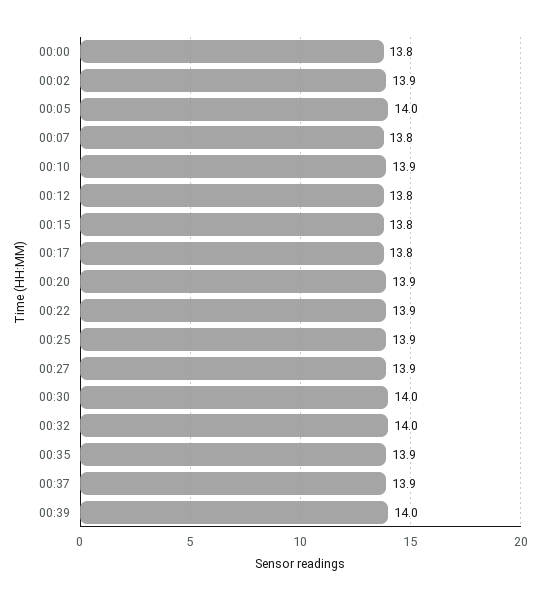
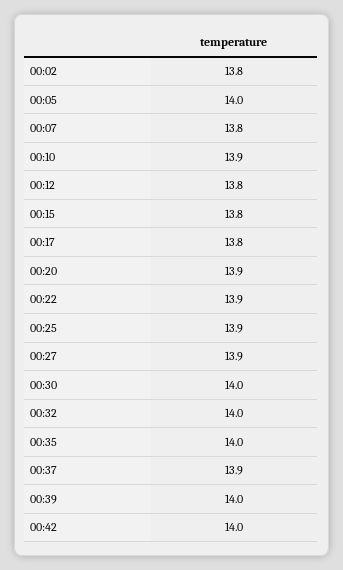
00:00: 13.8 -> none
00:02: 13.9 -> 13.8
00:35: 13.9 -> 14
00:42: none -> 14

